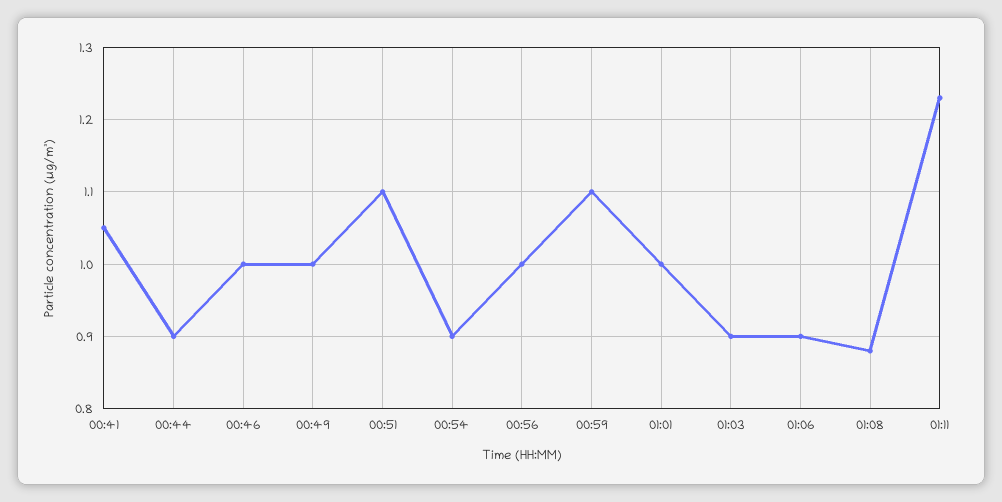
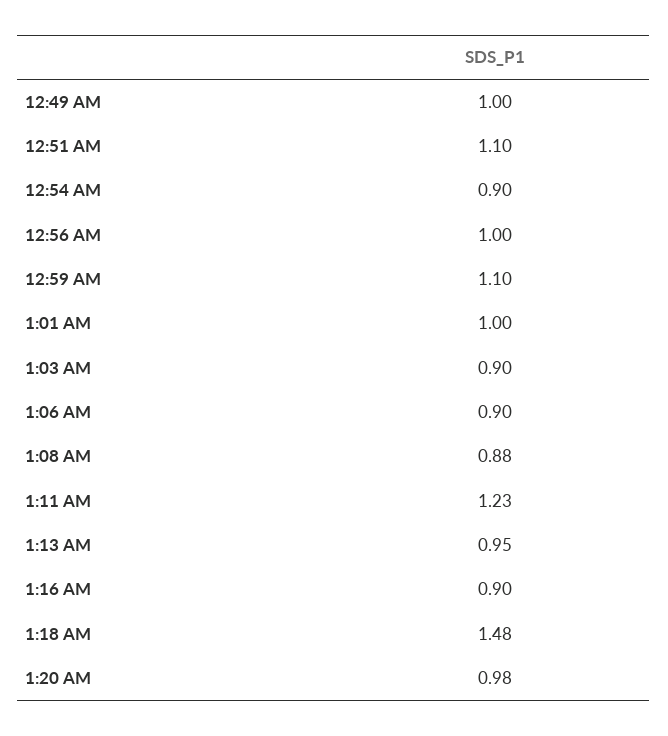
00:41: 1.05 -> none
00:44: 0.9 -> none
00:46: 1 -> none
1:13 AM: none -> 0.95
1:16 AM: none -> 0.9
1:18 AM: none -> 1.48
1:20 AM: none -> 0.98

